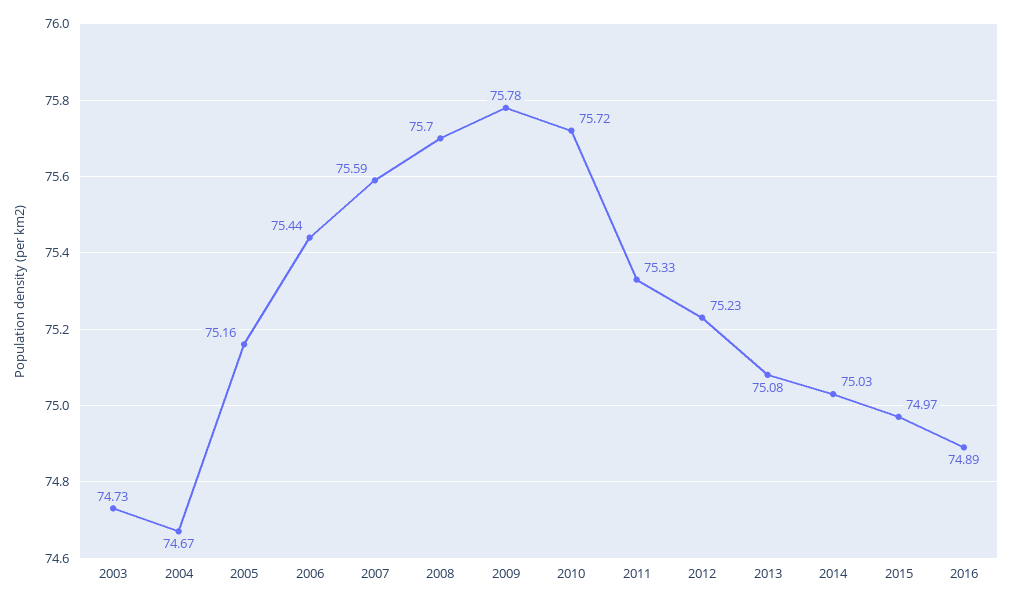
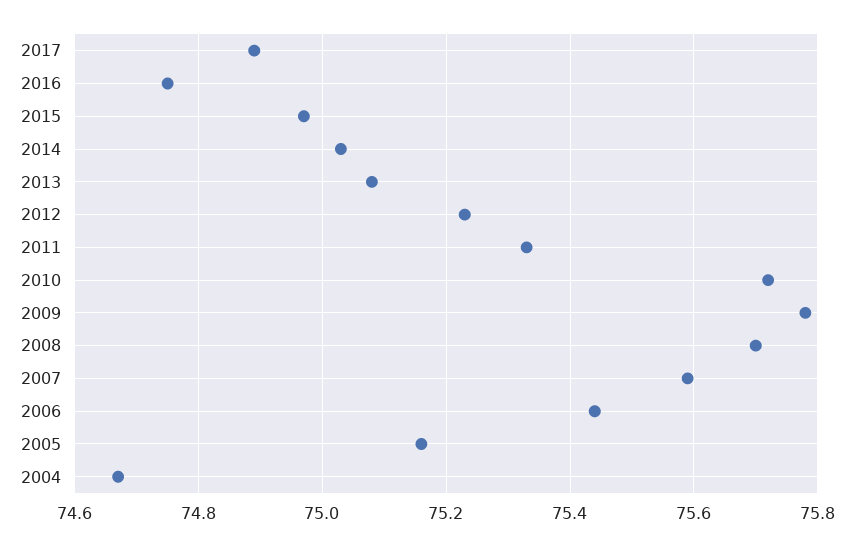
2003: 74.73 -> none
2016: 74.89 -> 74.75
2017: none -> 74.9

